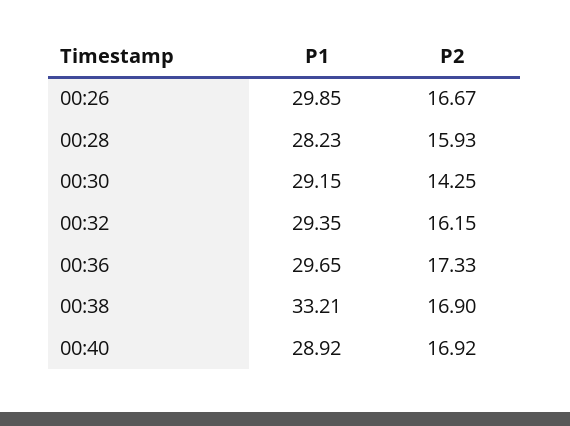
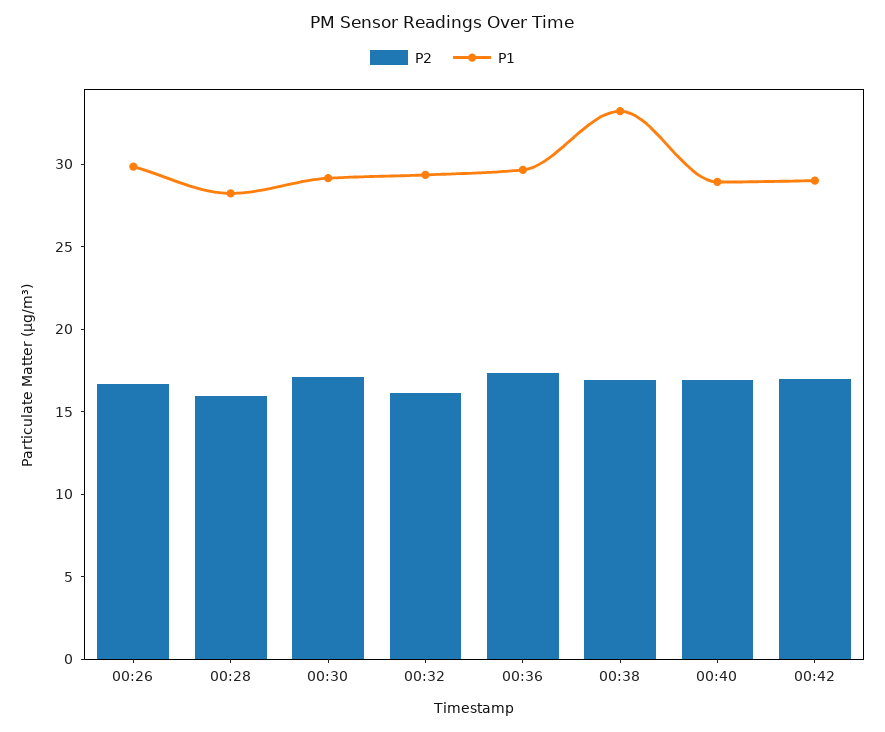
P2, 00:30: 14.25 -> 17
P2, 00:42: none -> 17
P1, 00:42: none -> 29

